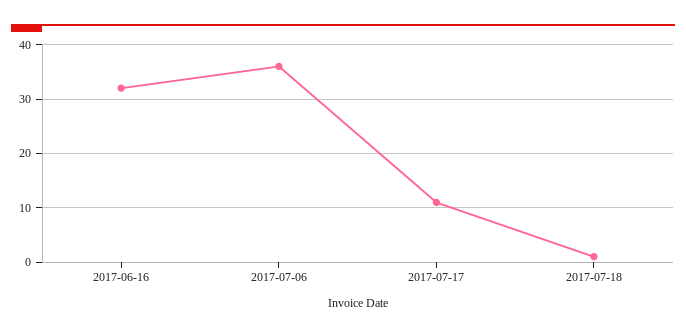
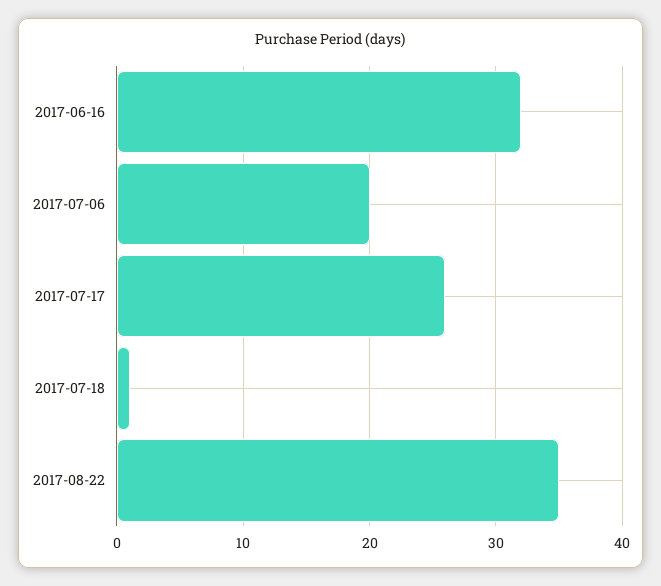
2017-07-06: 35 -> 20
2017-07-17: 10 -> 26
2017-08-22: none -> 35

